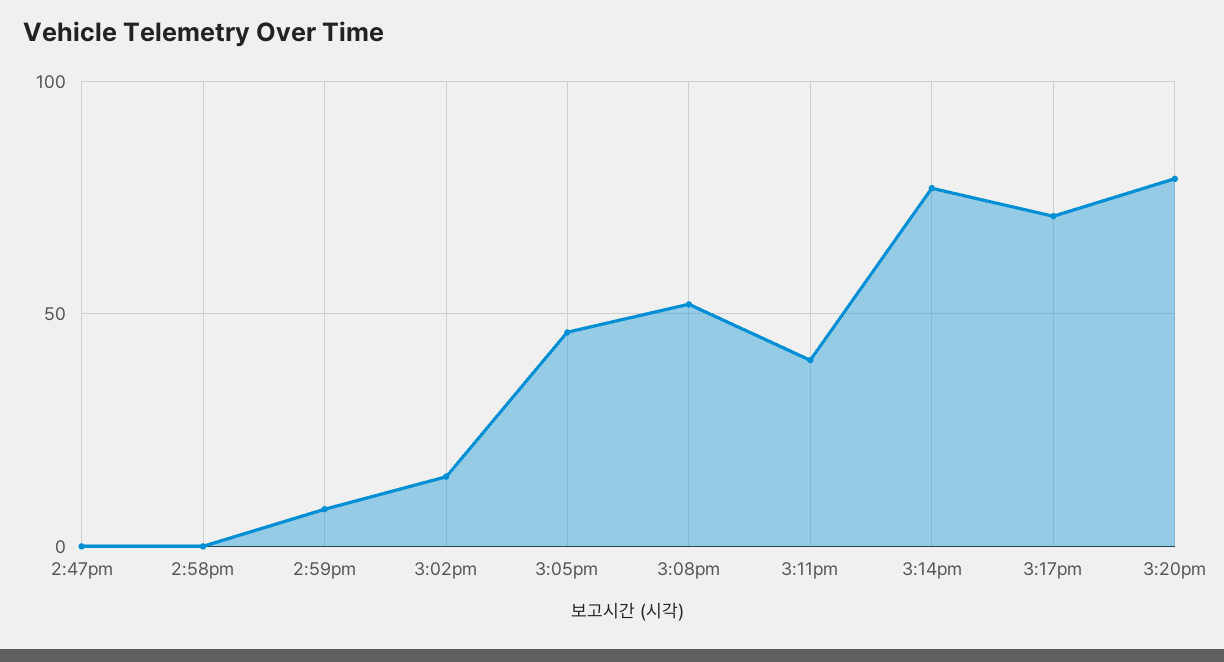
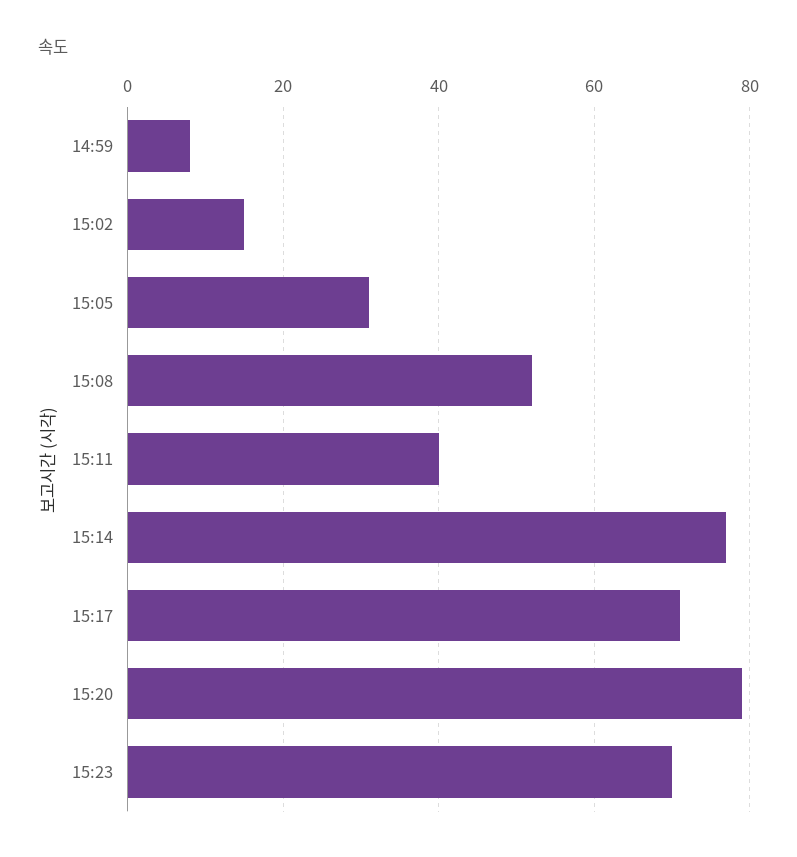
2:47pm: 0 -> none
2:58pm: 0 -> none
3:05pm: 45 -> 30
15:23: none -> 70

